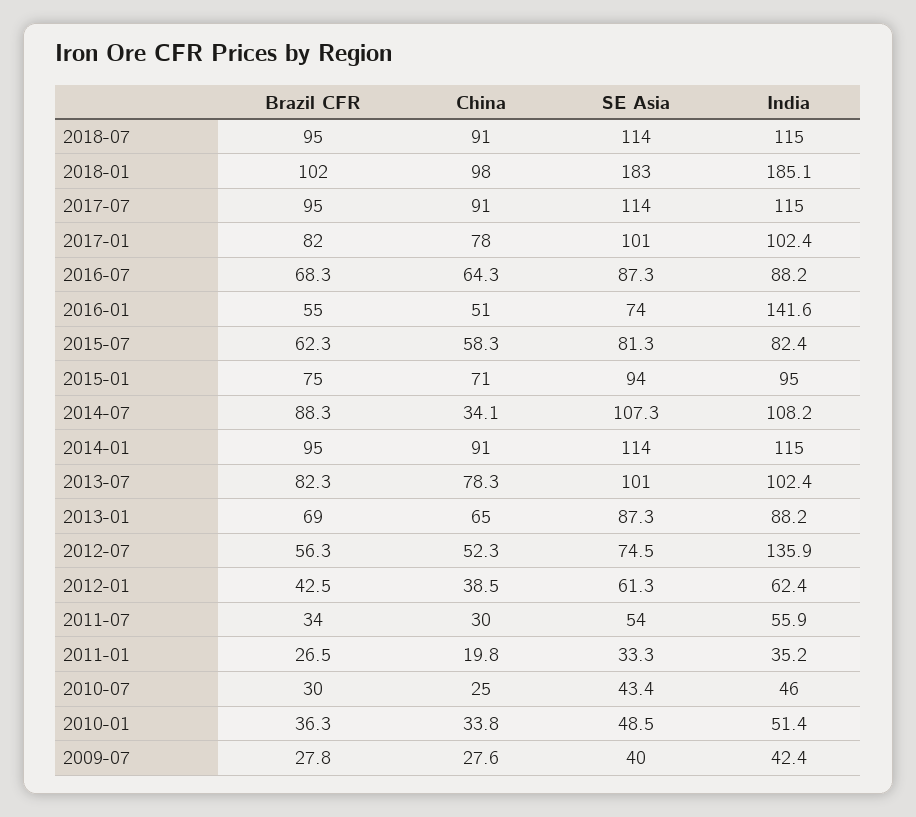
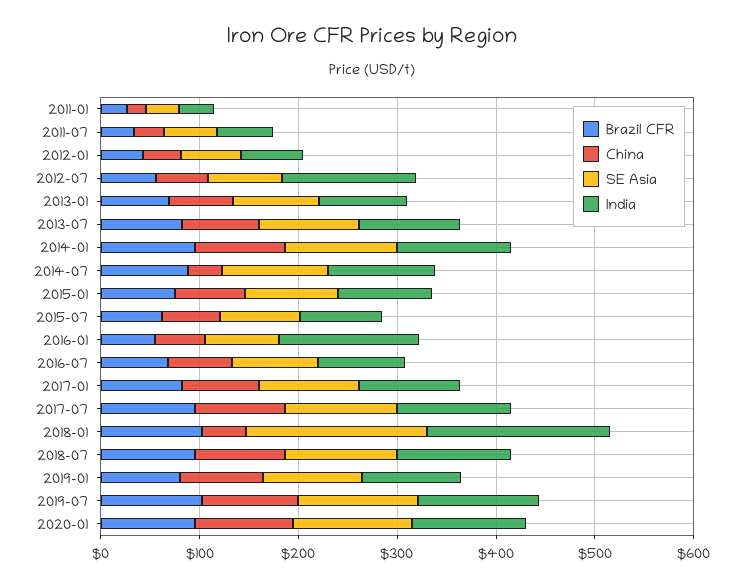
China, 2018-01: 98 -> 40
Brazil CFR, 2010-07: 30 -> none
China, 2010-07: 25 -> none
SE Asia, 2010-07: 43.4 -> none
India, 2010-07: 46 -> none
Brazil CFR, 2010-01: 36.3 -> none
China, 2010-01: 33.8 -> none
SE Asia, 2010-01: 48.5 -> none
India, 2010-01: 51.4 -> none
Brazil CFR, 2009-07: 27.8 -> none
China, 2009-07: 27.6 -> none
SE Asia, 2009-07: 40 -> none
India, 2009-07: 42.4 -> none
Brazil CFR, 2019-01: none -> 80
China, 2019-01: none -> 80
SE Asia, 2019-01: none -> 100
India, 2019-01: none -> 100
Brazil CFR, 2019-07: none -> 100
China, 2019-07: none -> 100
SE Asia, 2019-07: none -> 120
India, 2019-07: none -> 120
Brazil CFR, 2020-01: none -> 100
China, 2020-01: none -> 100
SE Asia, 2020-01: none -> 120
India, 2020-01: none -> 120

